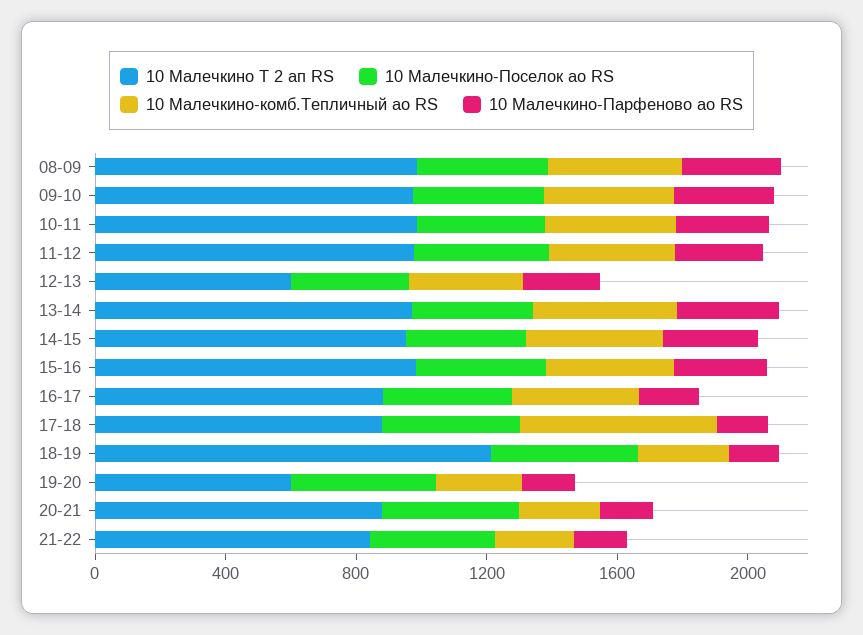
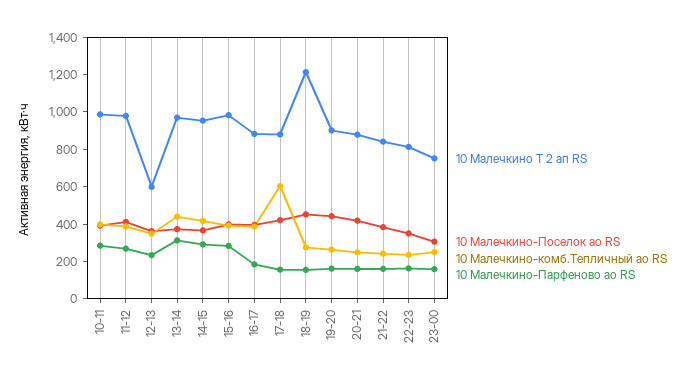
10 Малечкино Т 2 ап RS, 08-09: 1000 -> none
10 Малечкино-Поселок ао RS, 08-09: 400 -> none
10 Малечкино-комб.Тепличный ао RS, 08-09: 400 -> none
10 Малечкино-Парфеново ао RS, 08-09: 300 -> none
10 Малечкино Т 2 ап RS, 09-10: 1000 -> none
10 Малечкино-Поселок ао RS, 09-10: 400 -> none
10 Малечкино-комб.Тепличный ао RS, 09-10: 400 -> none
10 Малечкино-Парфеново ао RS, 09-10: 300 -> none
10 Малечкино Т 2 ап RS, 19-20: 600 -> 900
10 Малечкино Т 2 ап RS, 22-23: none -> 800
10 Малечкино-Поселок ао RS, 22-23: none -> 350
10 Малечкино-комб.Тепличный ао RS, 22-23: none -> 250
10 Малечкино-Парфеново ао RS, 22-23: none -> 150
10 Малечкино Т 2 ап RS, 23-00: none -> 750
10 Малечкино-Поселок ао RS, 23-00: none -> 300
10 Малечкино-комб.Тепличный ао RS, 23-00: none -> 250
10 Малечкино-Парфеново ао RS, 23-00: none -> 150

